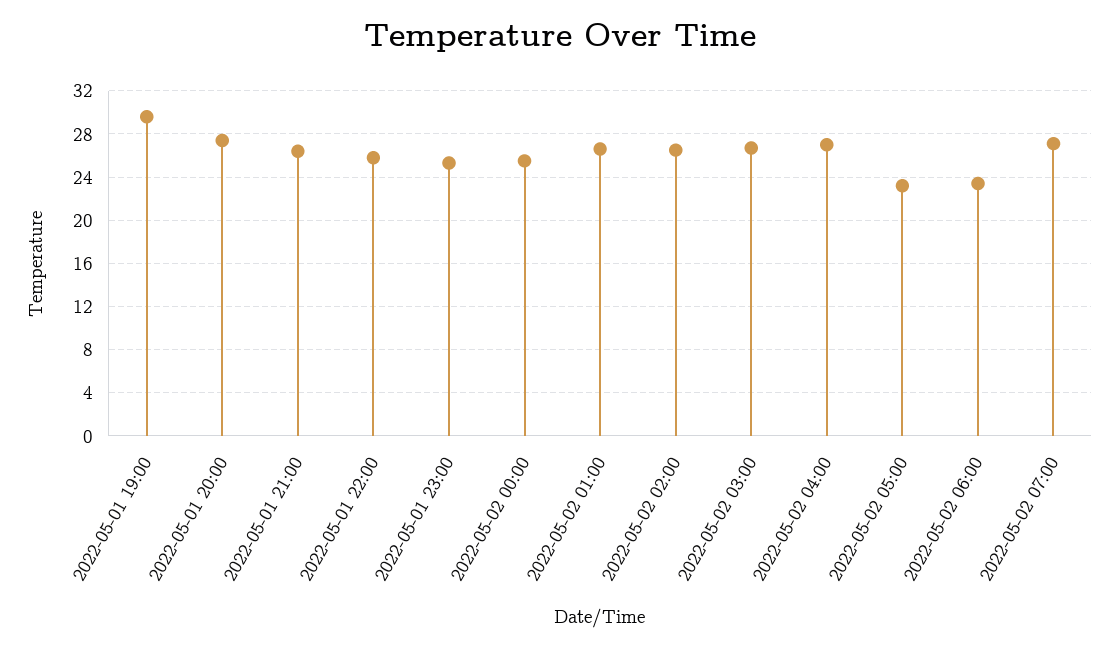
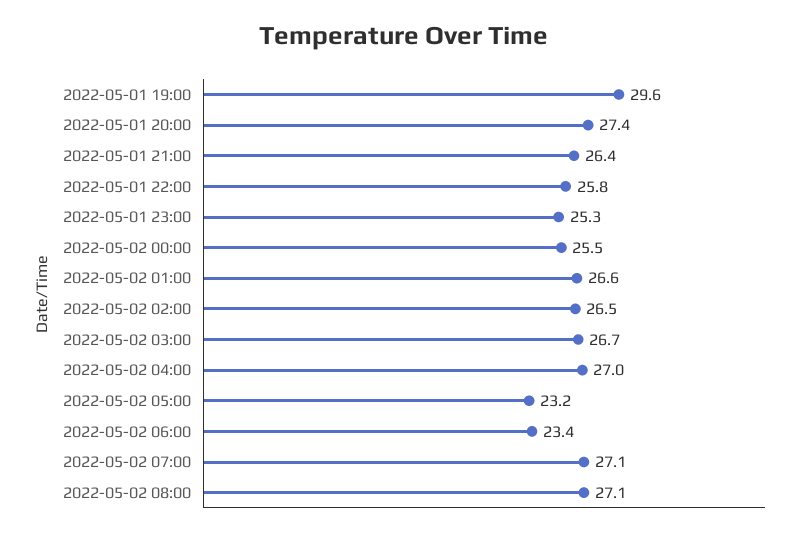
2022-05-02 08:00: none -> 27.1

